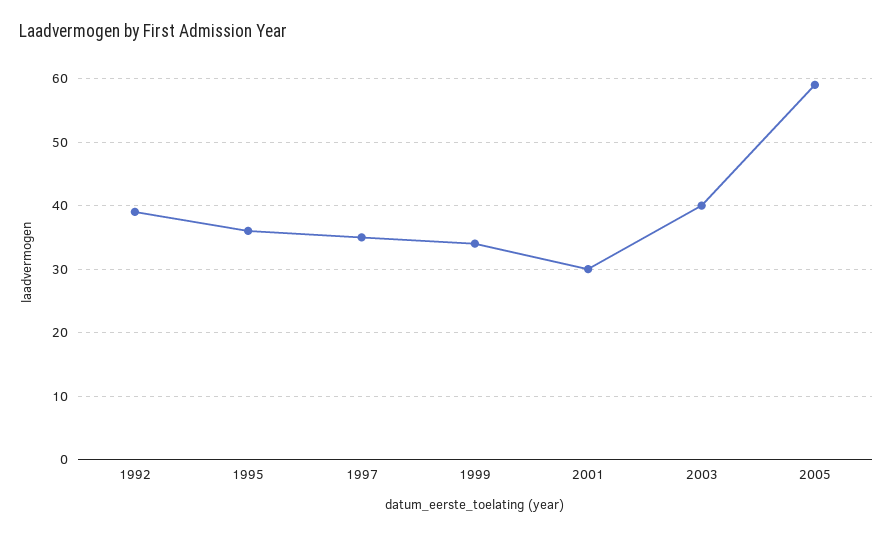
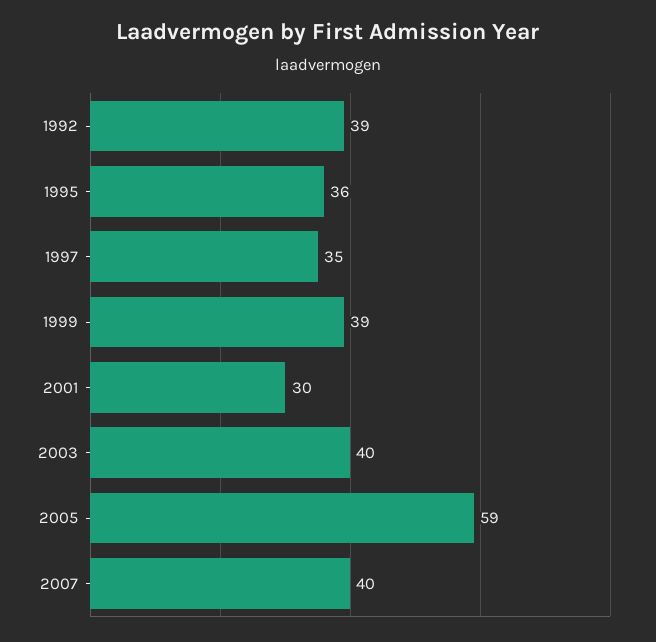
1999: 34 -> 39
2007: none -> 40

